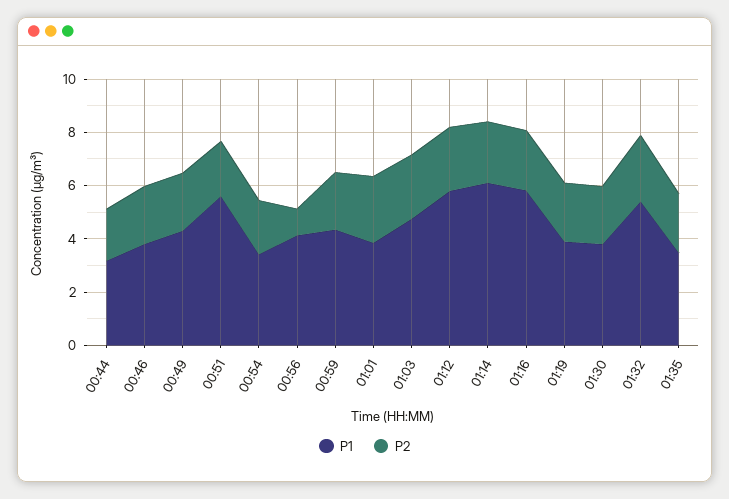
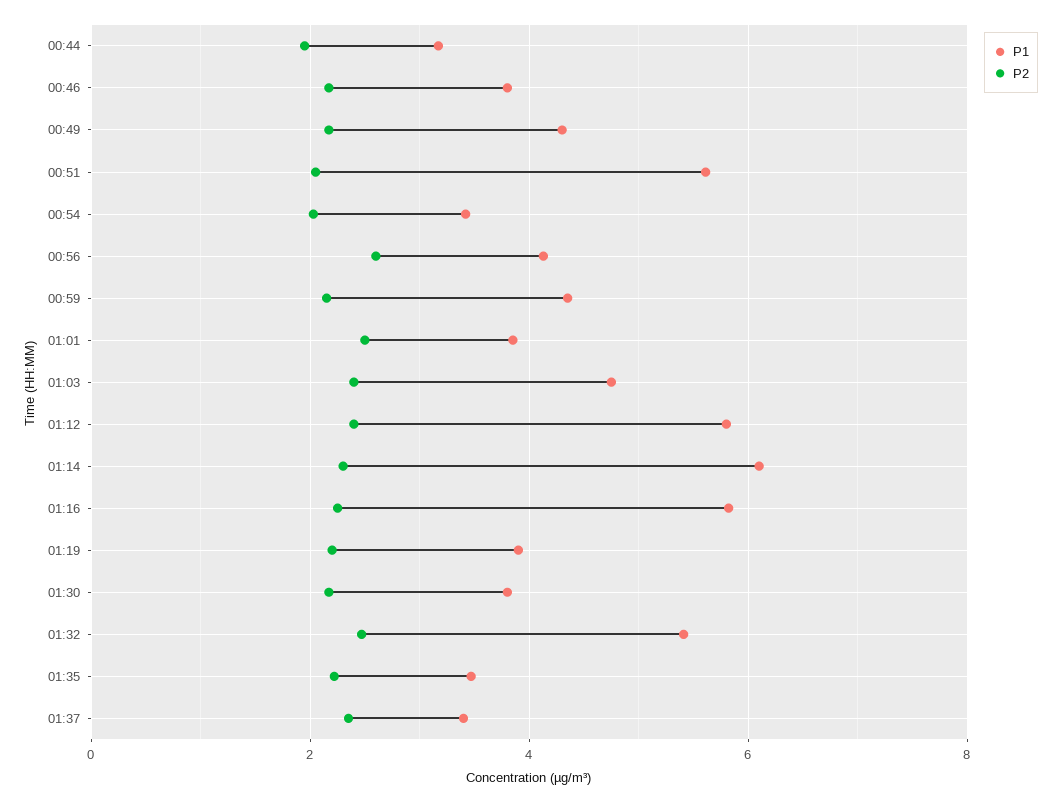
P2, 00:56: 1 -> 2.6
P1, 01:37: none -> 3.4
P2, 01:37: none -> 2.4

